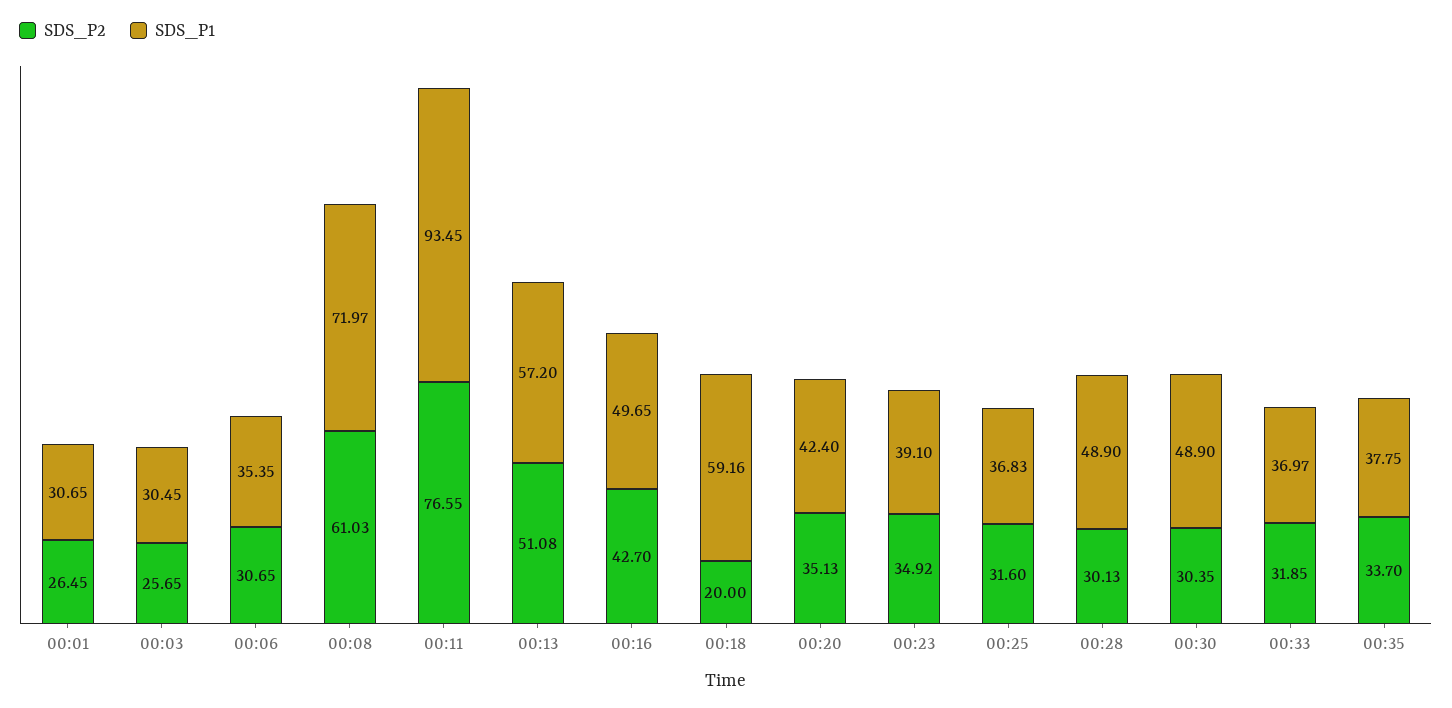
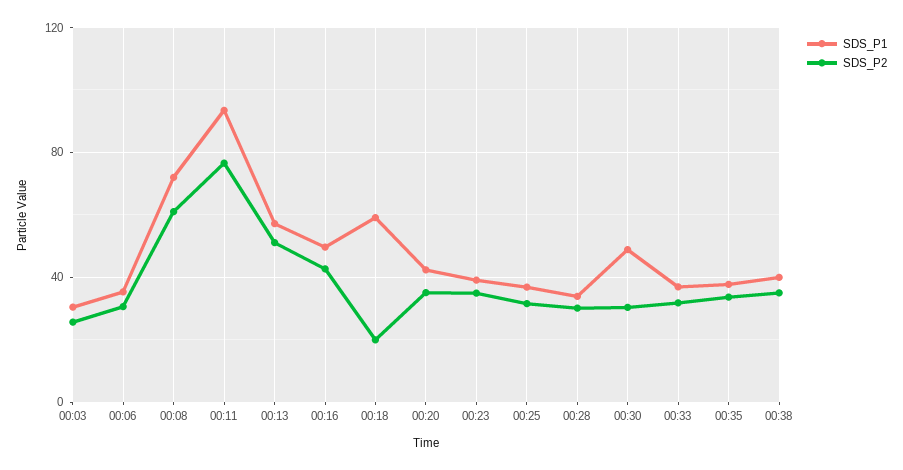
SDS_P2, 00:01: 26.45 -> none
SDS_P1, 00:01: 30.65 -> none
SDS_P1, 00:28: 48.9 -> 35
SDS_P1, 00:38: none -> 40
SDS_P2, 00:38: none -> 35

